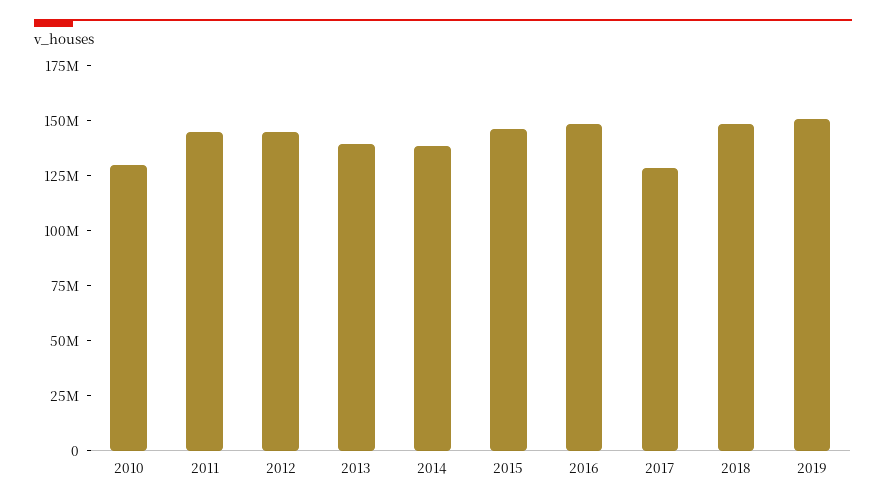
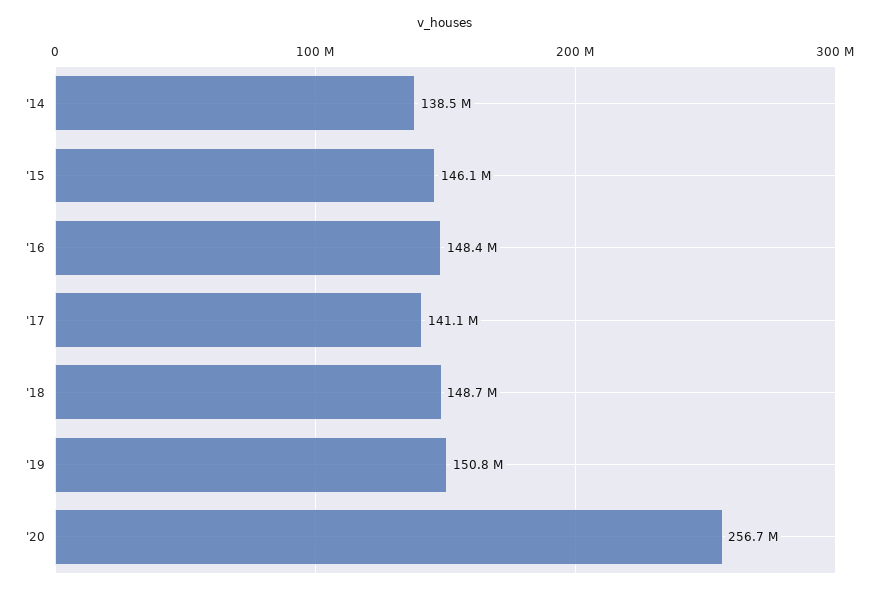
2010: 130000000 -> none
2011: 145000000 -> none
2012: 145000000 -> none
2013: 140000000 -> none
2017: 130000000 -> 141100000
'20: none -> 256700000

